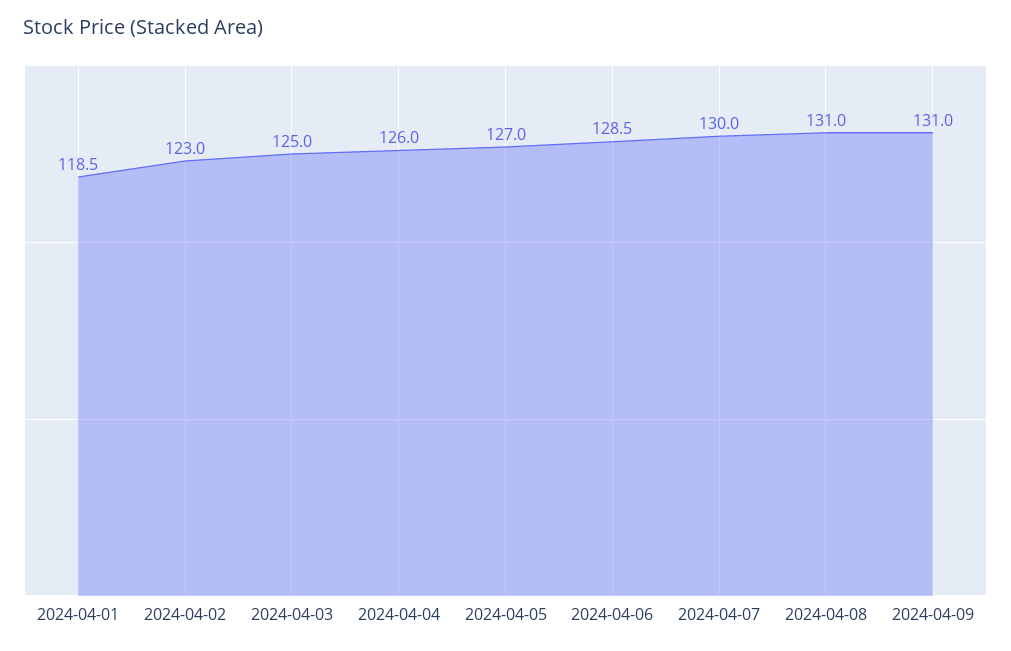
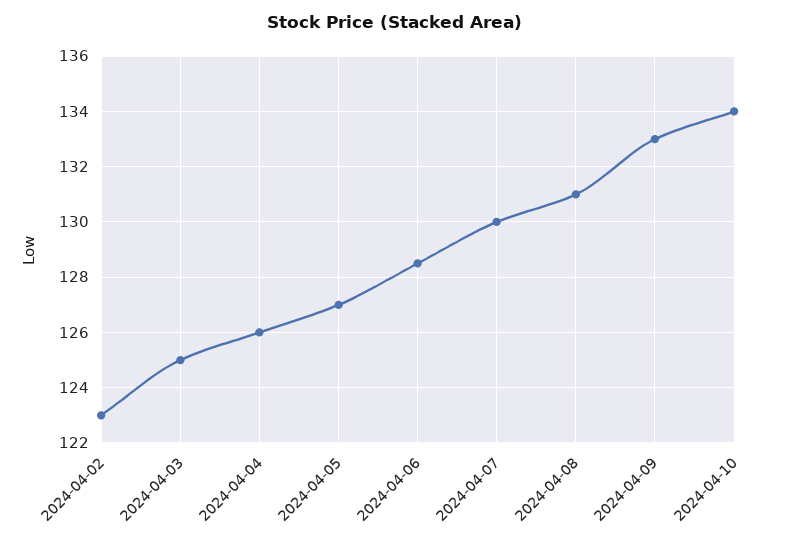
2024-04-01: 118.5 -> none
2024-04-09: 131 -> 133
2024-04-10: none -> 134

